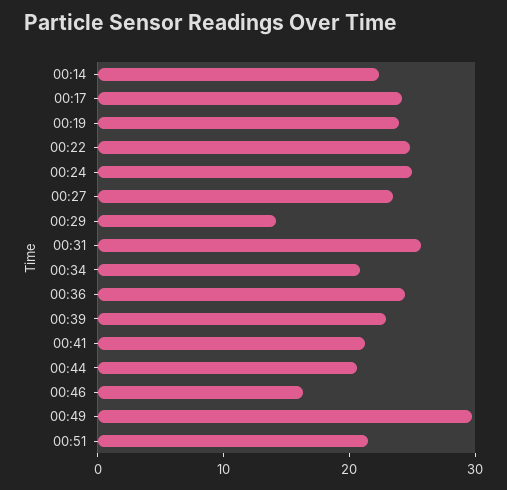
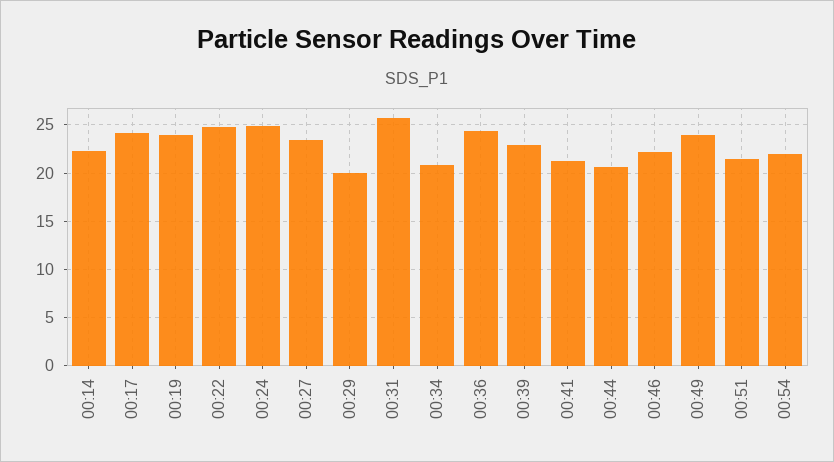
00:29: 14 -> 20
00:46: 16 -> 22
00:49: 30 -> 24
00:54: none -> 22

